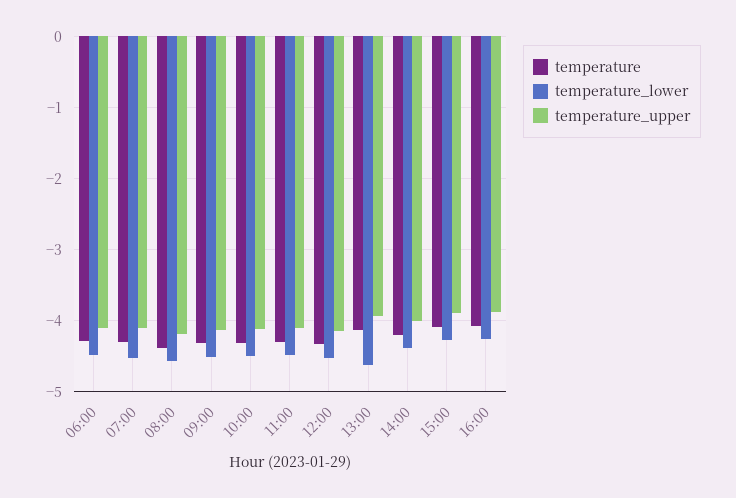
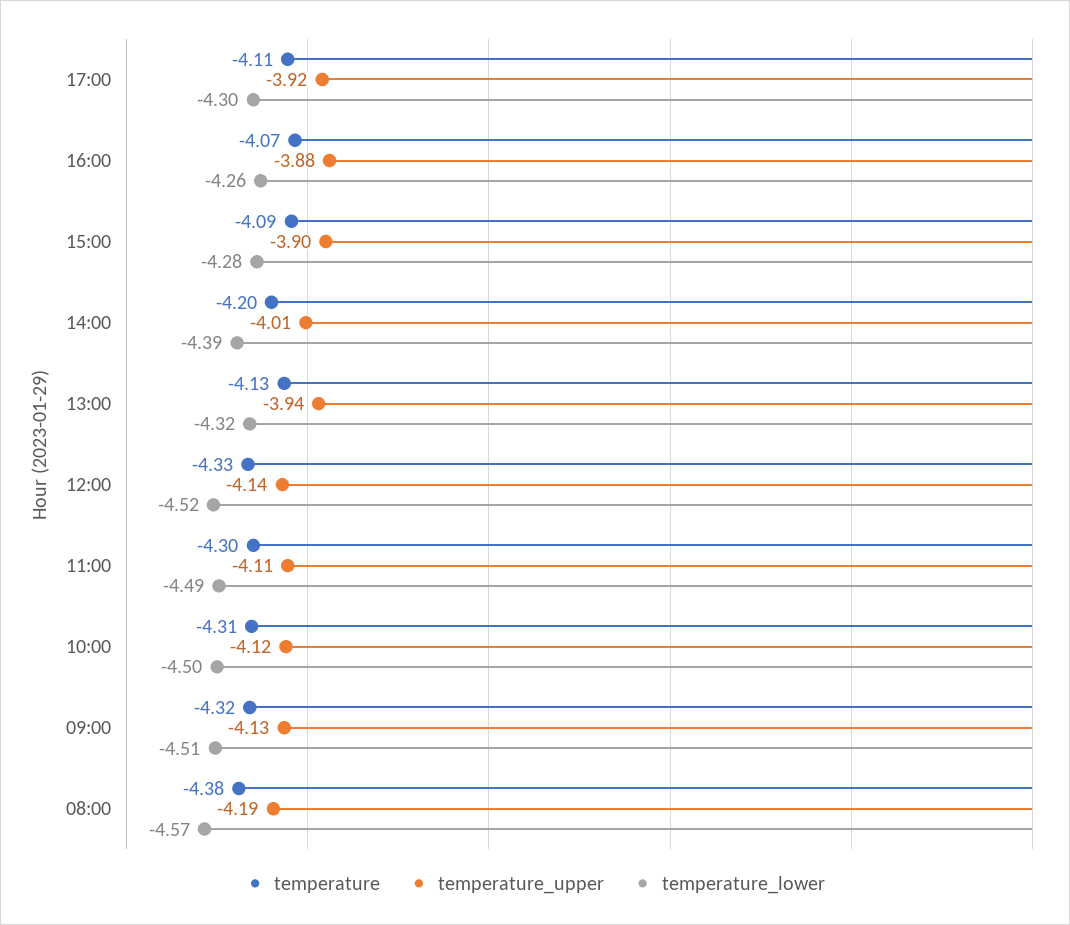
temperature, 06:00: -4.3 -> none
temperature_lower, 06:00: -4.5 -> none
temperature_upper, 06:00: -4.1 -> none
temperature, 07:00: -4.3 -> none
temperature_lower, 07:00: -4.5 -> none
temperature_upper, 07:00: -4.1 -> none
temperature_lower, 13:00: -4.6 -> -4.32
temperature, 17:00: none -> -4.11
temperature_upper, 17:00: none -> -3.92
temperature_lower, 17:00: none -> -4.3

